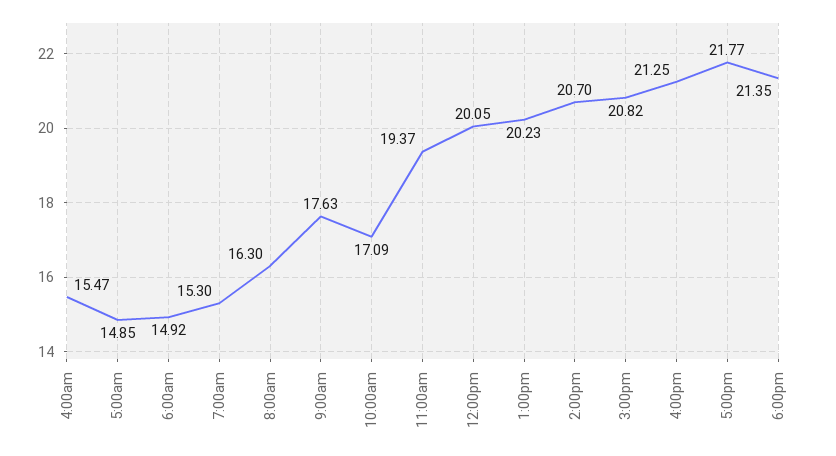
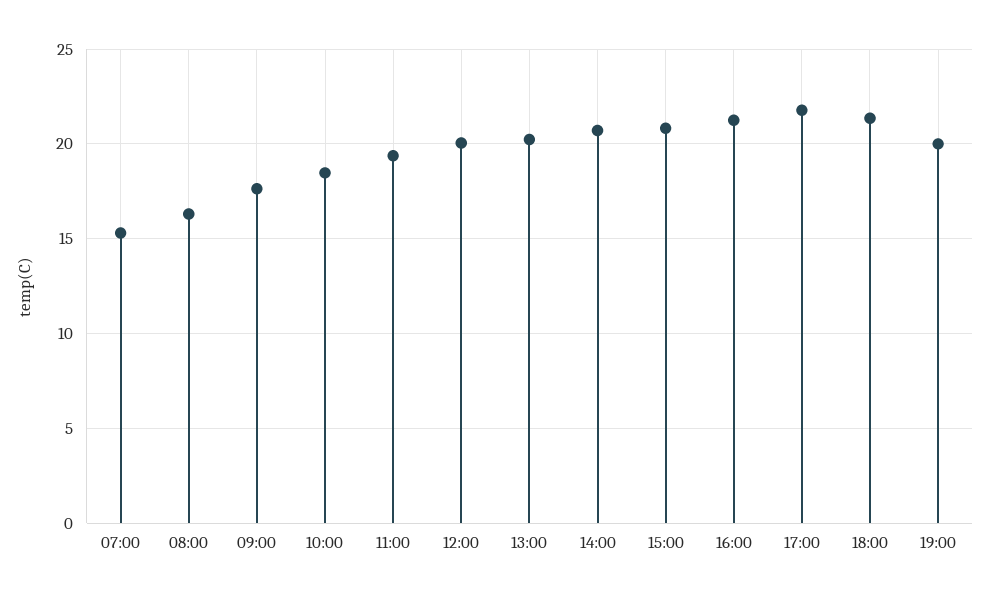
4:00am: 15.47 -> none
5:00am: 14.85 -> none
6:00am: 14.92 -> none
10:00am: 17.09 -> 18.5
19:00: none -> 20

